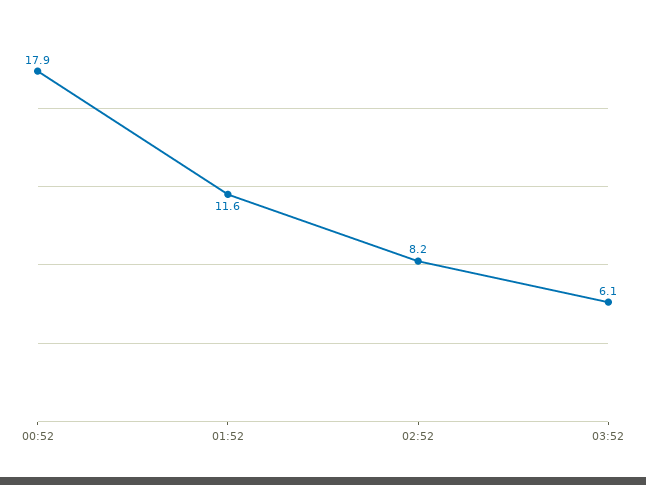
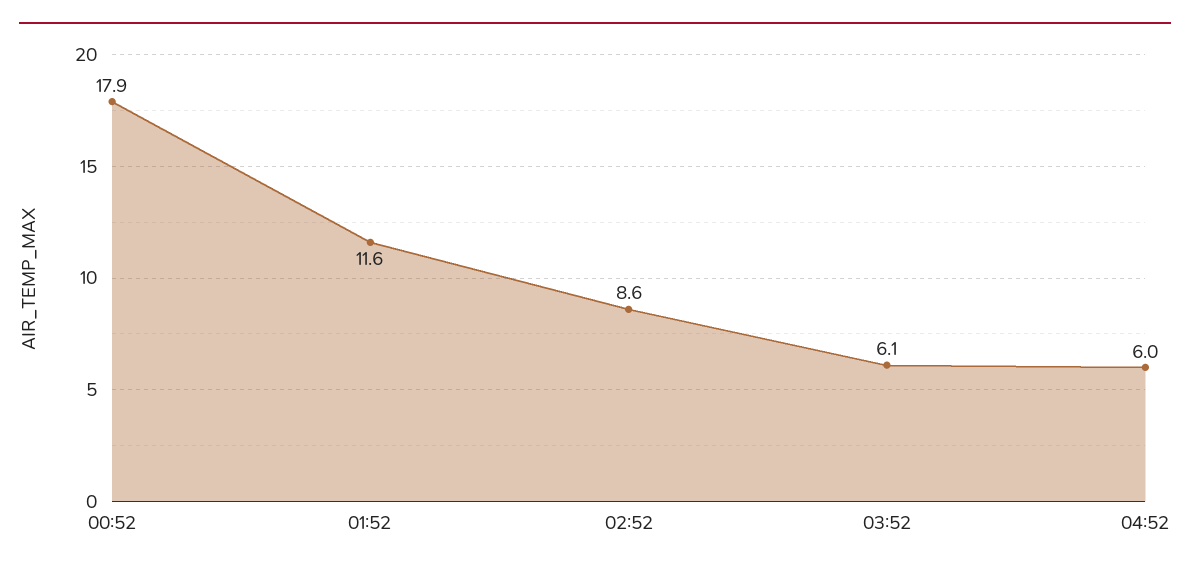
02:52: 8.2 -> 8.6
04:52: none -> 6

